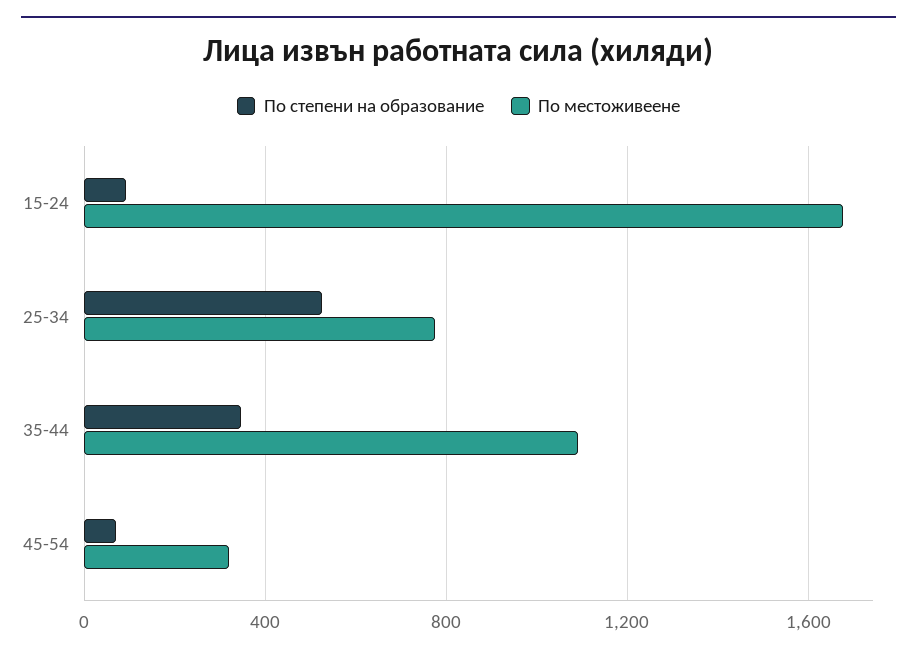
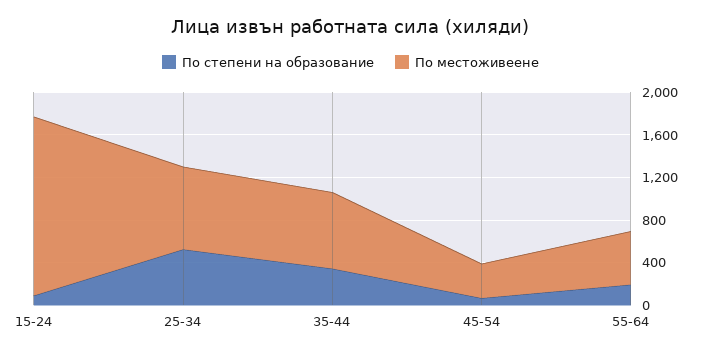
По местоживеене, 35-44: 1100 -> 700
По степени на образование, 55-64: none -> 200
По местоживеене, 55-64: none -> 500

